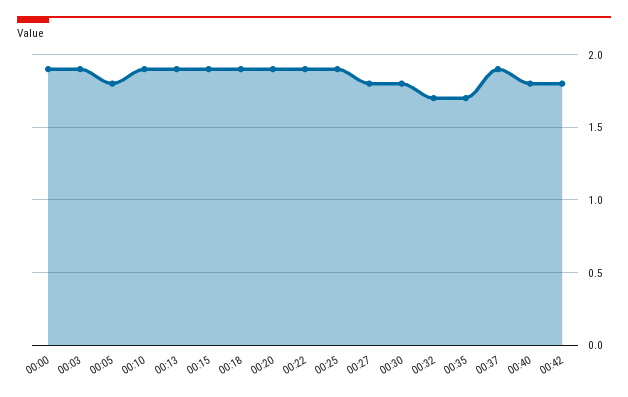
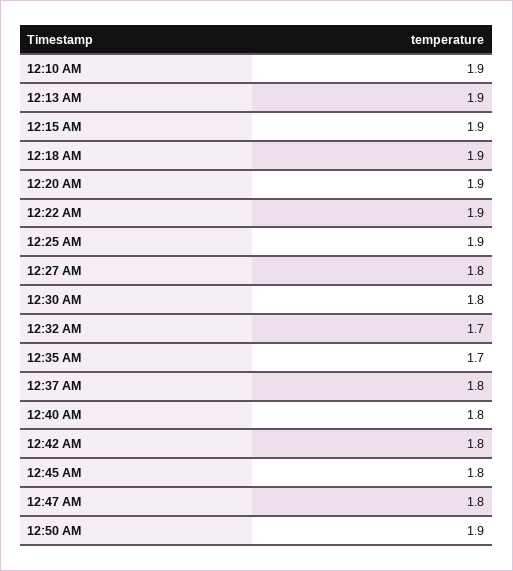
00:00: 1.9 -> none
00:03: 1.9 -> none
00:05: 1.8 -> none
00:37: 1.9 -> 1.8
12:45 AM: none -> 1.8
12:47 AM: none -> 1.8
12:50 AM: none -> 1.9

